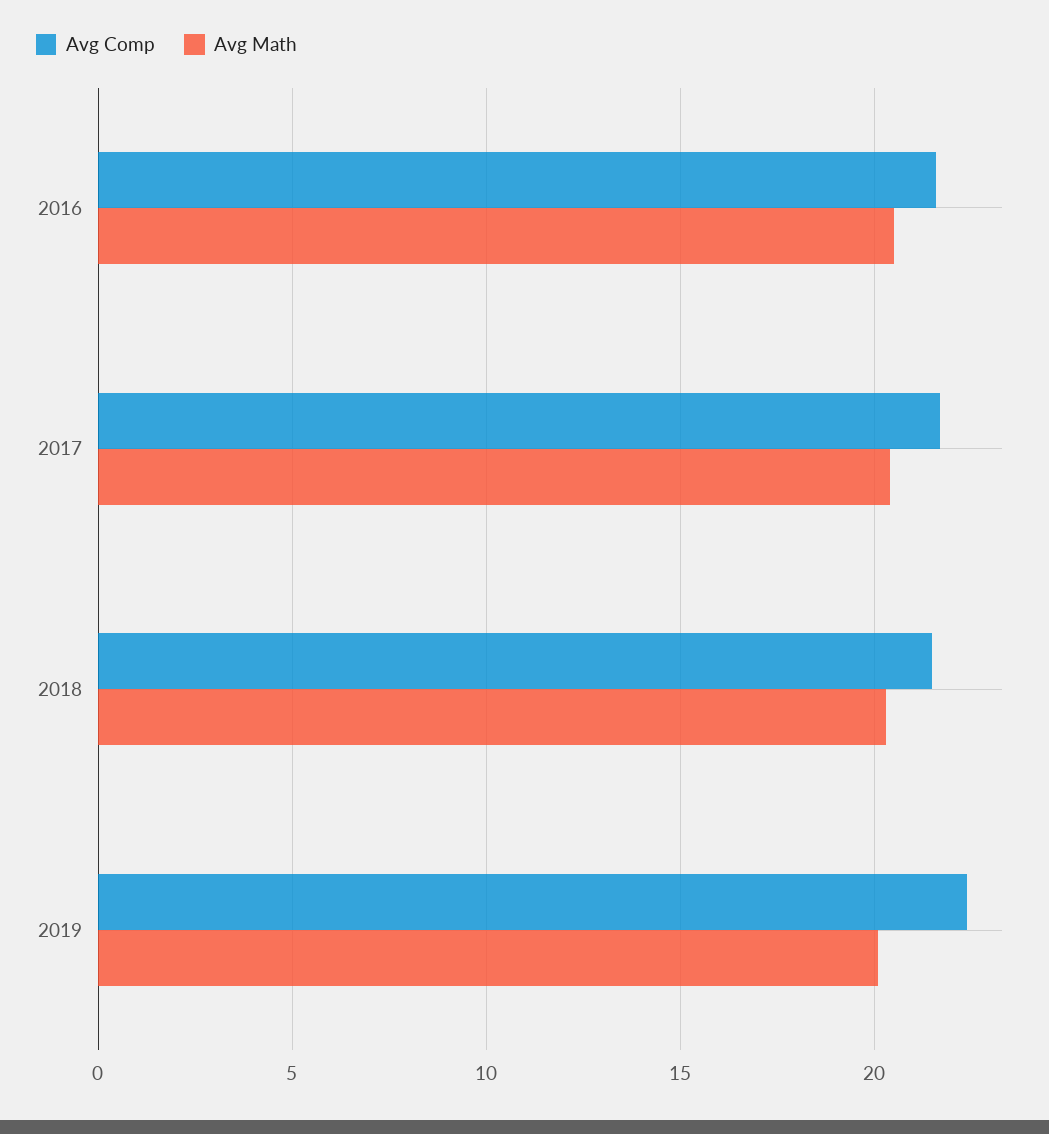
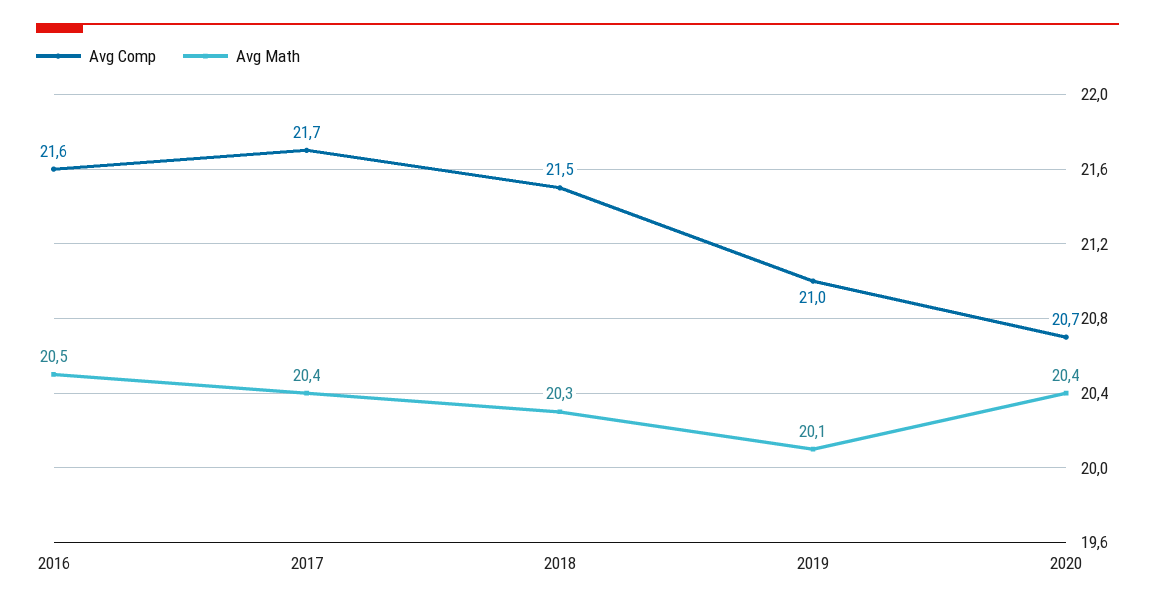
Avg Comp, 2019: 22.5 -> 21
Avg Comp, 2020: none -> 20.7
Avg Math, 2020: none -> 20.4

